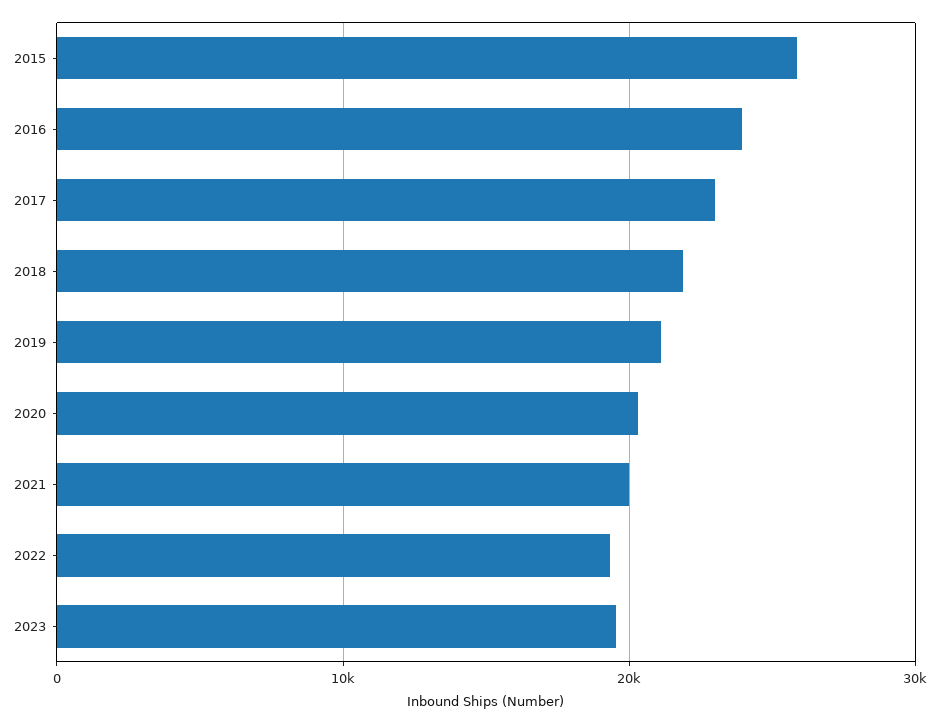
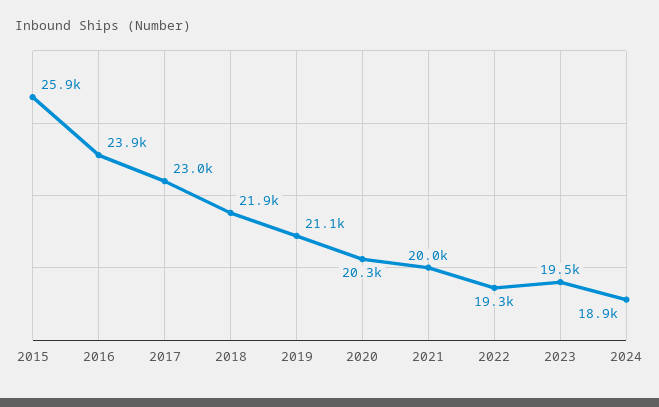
2024: none -> 18900

